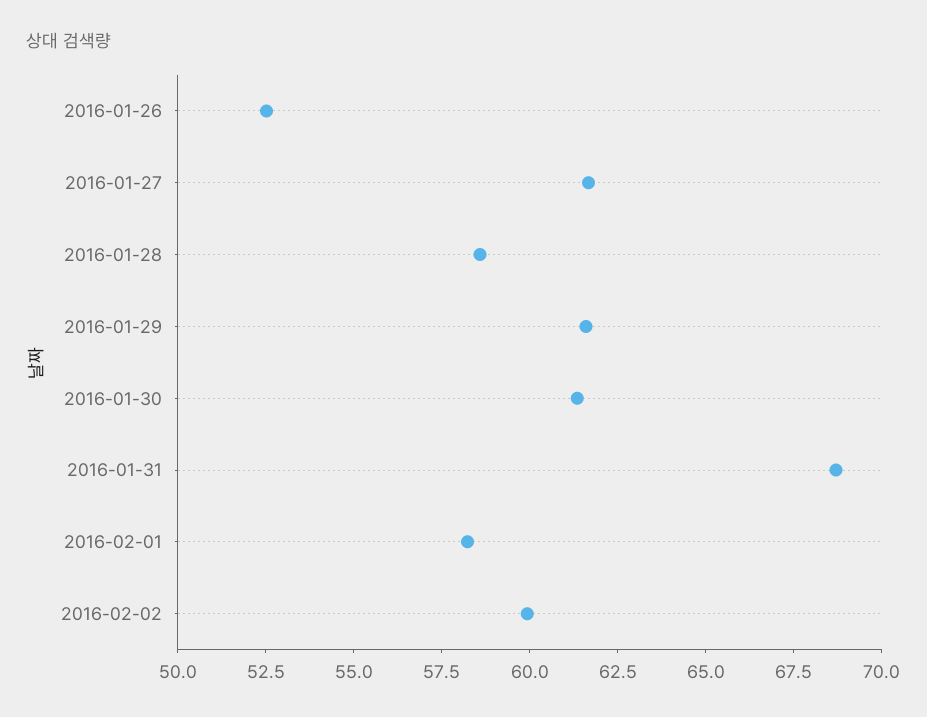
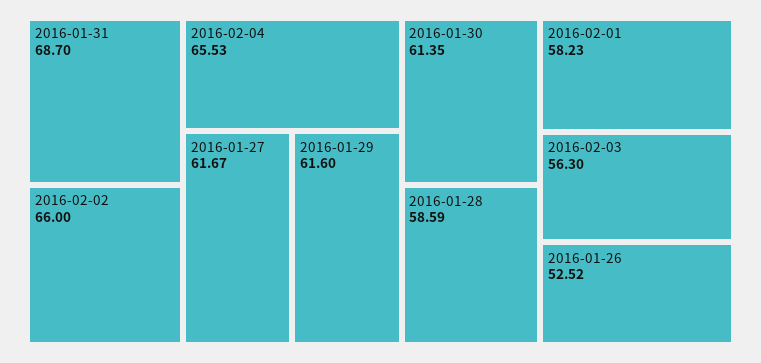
2016-02-02: 60 -> 66
2016-02-04: none -> 65.53
2016-02-03: none -> 56.3

